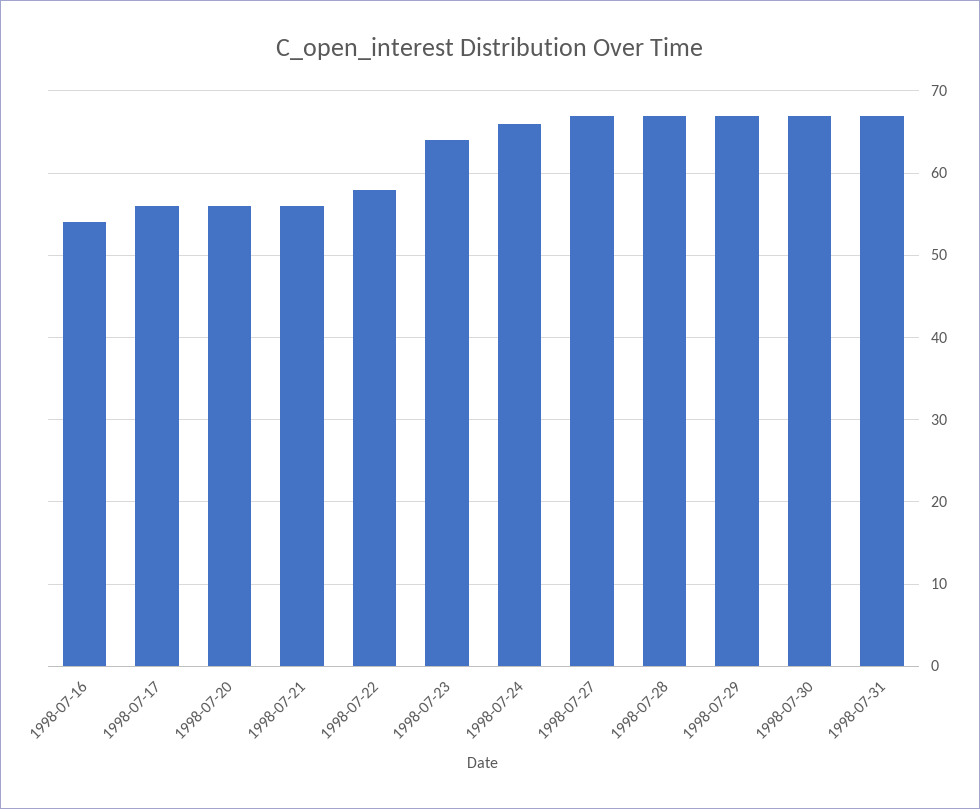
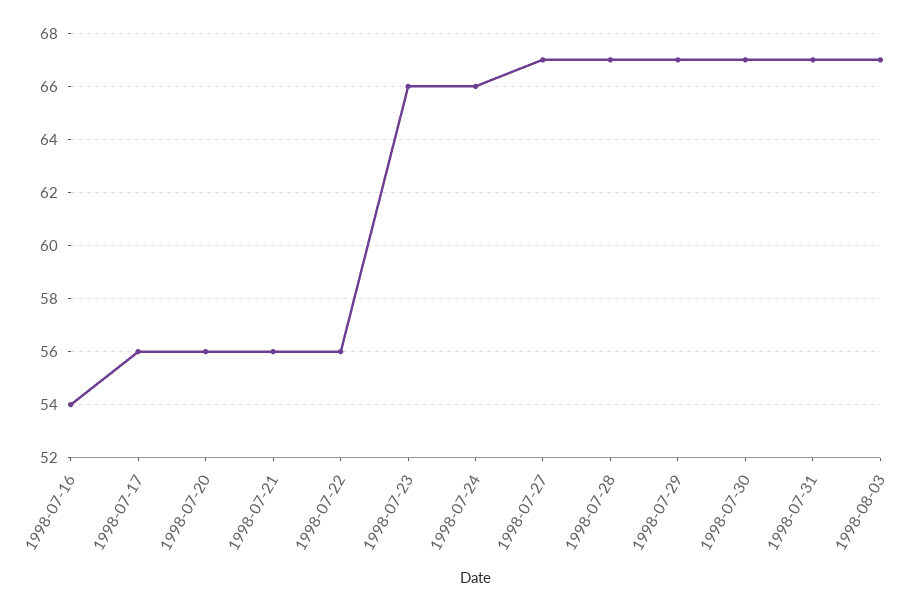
1998-07-22: 58 -> 56
1998-07-23: 64 -> 66
1998-08-03: none -> 67

